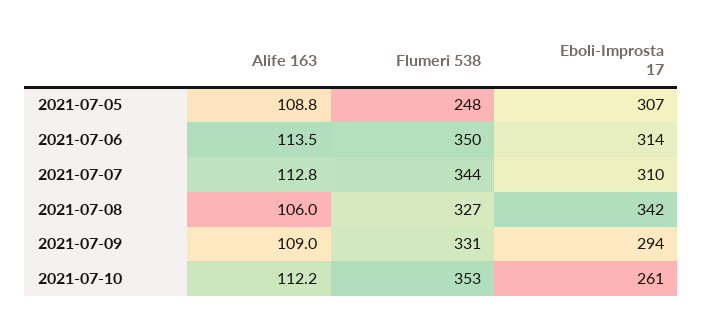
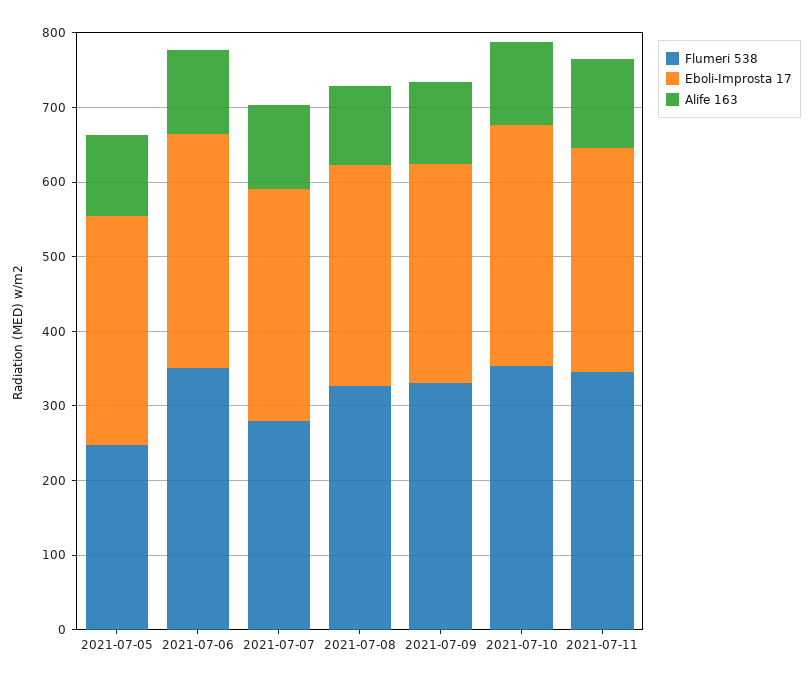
Flumeri 538, 2021-07-07: 344 -> 280
Eboli-Improsta 17, 2021-07-08: 342 -> 300
Eboli-Improsta 17, 2021-07-10: 261 -> 320
Flumeri 538, 2021-07-11: none -> 340
Eboli-Improsta 17, 2021-07-11: none -> 300
Alife 163, 2021-07-11: none -> 120

